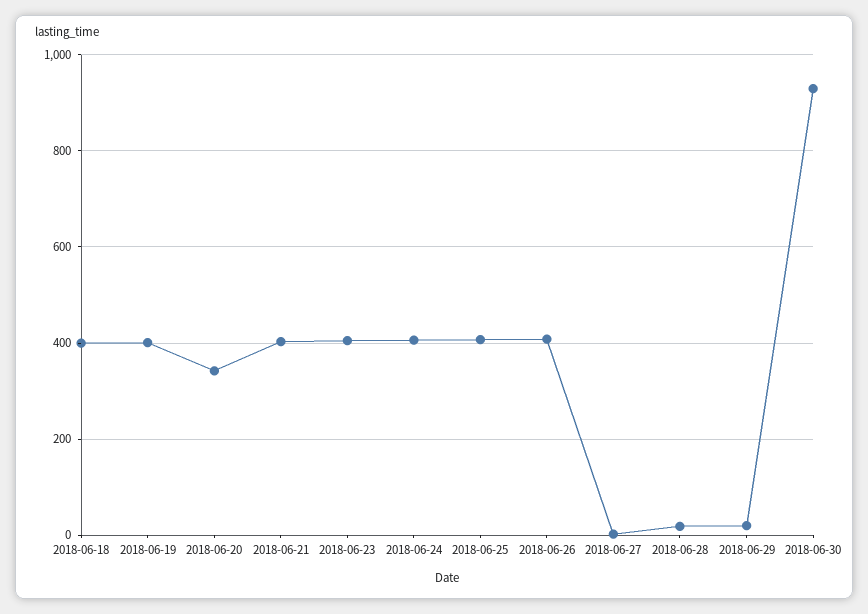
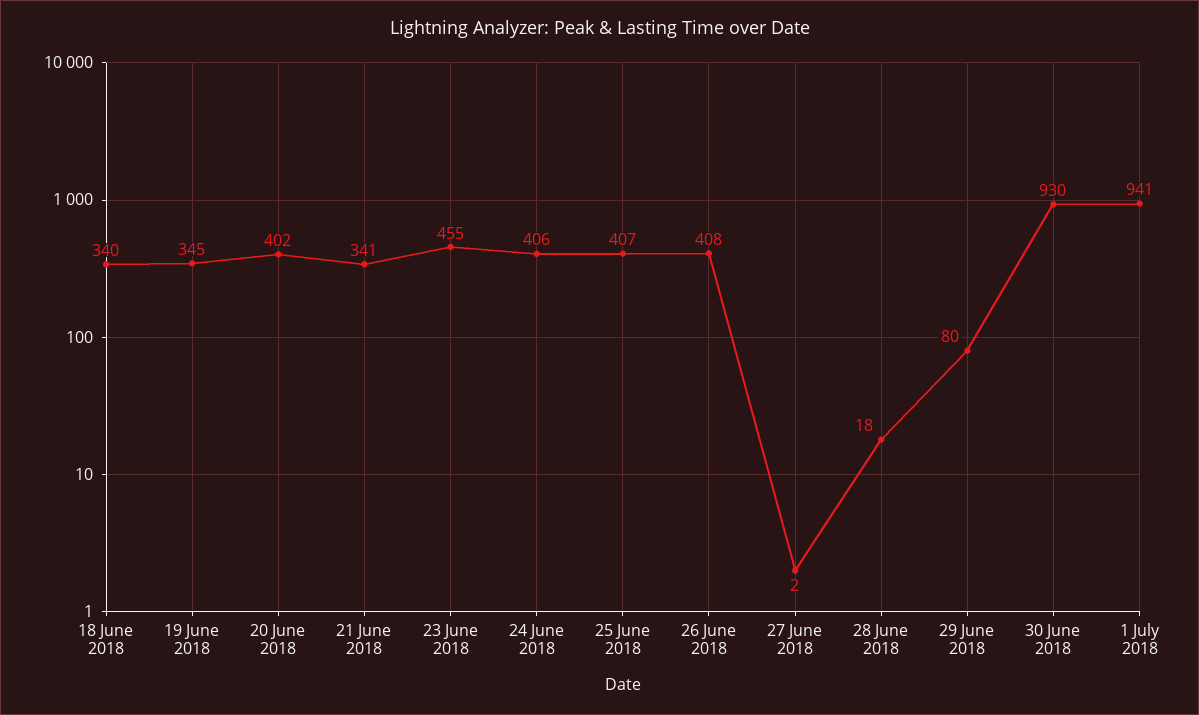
2018-06-18: 400 -> 340
2018-06-19: 400 -> 345
2018-06-20: 340 -> 402
2018-06-21: 400 -> 341
2018-06-23: 400 -> 455
2018-06-29: 20 -> 80
1 July 2018: none -> 941

